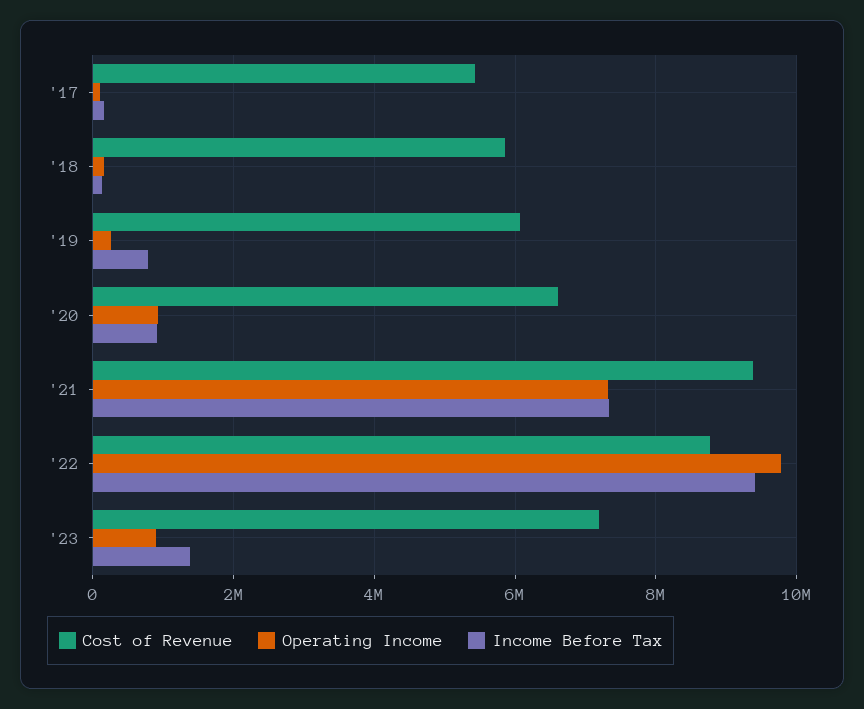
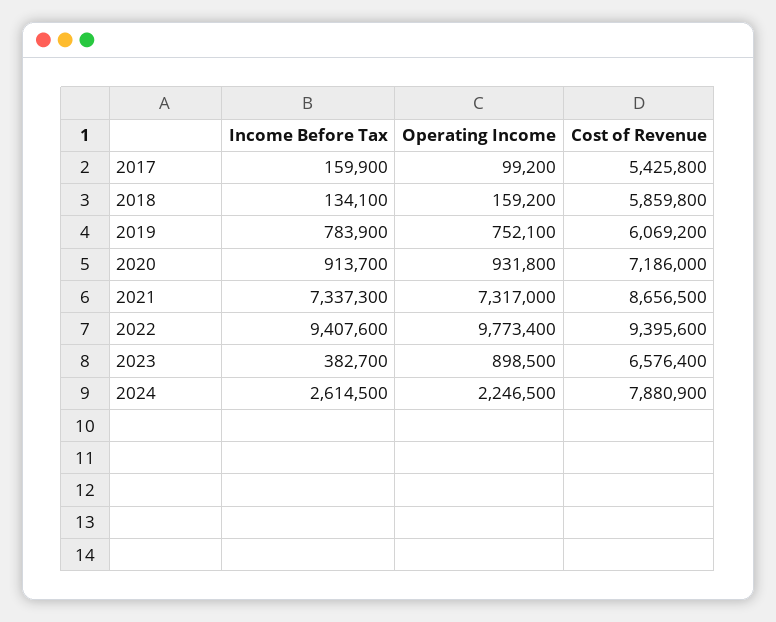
Operating Income, '19: 200000 -> 752100
Cost of Revenue, '20: 6600000 -> 7186000
Cost of Revenue, '21: 9400000 -> 8656500
Cost of Revenue, '22: 8800000 -> 9395600
Cost of Revenue, '23: 7200000 -> 6576400
Income Before Tax, '23: 1400000 -> 382700
Income Before Tax, 2024: none -> 2614500
Operating Income, 2024: none -> 2246500
Cost of Revenue, 2024: none -> 7880900

